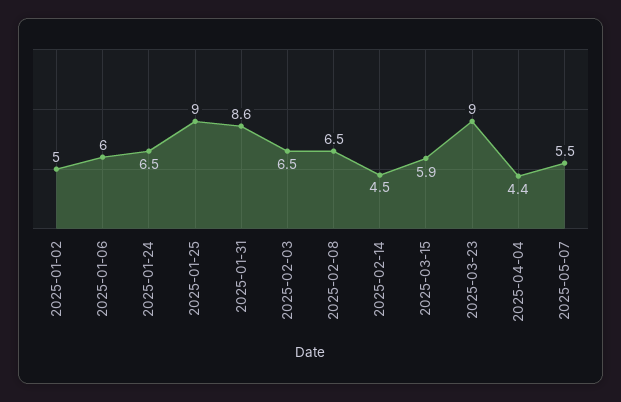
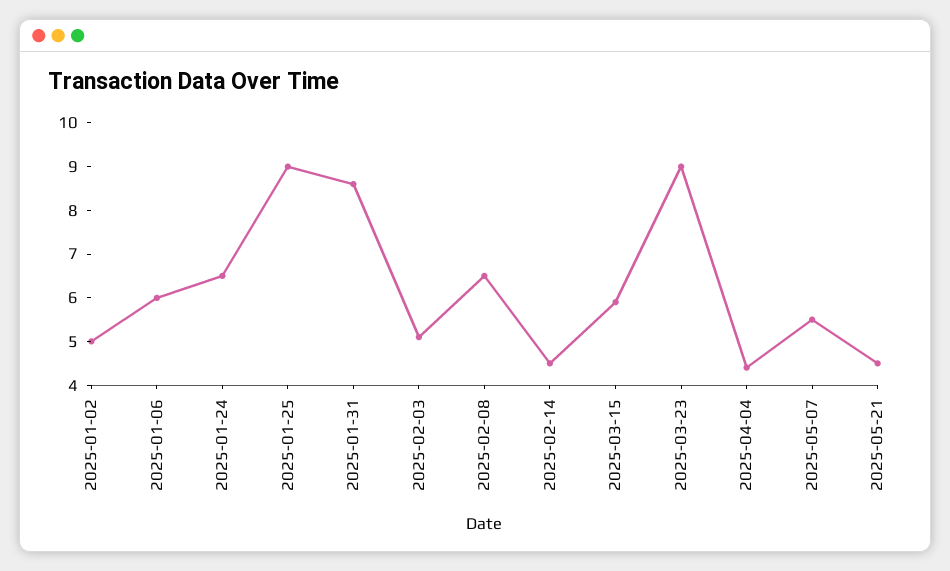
2025-02-03: 6.5 -> 5
2025-05-21: none -> 4.5

